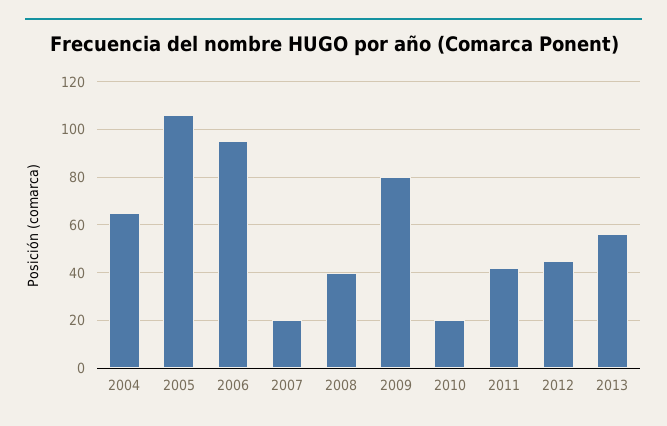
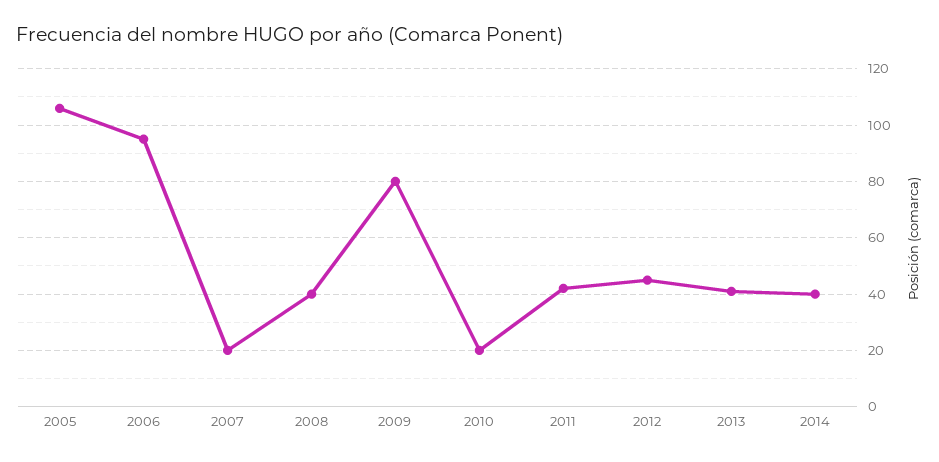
2004: 65 -> none
2013: 55 -> 40
2014: none -> 40

